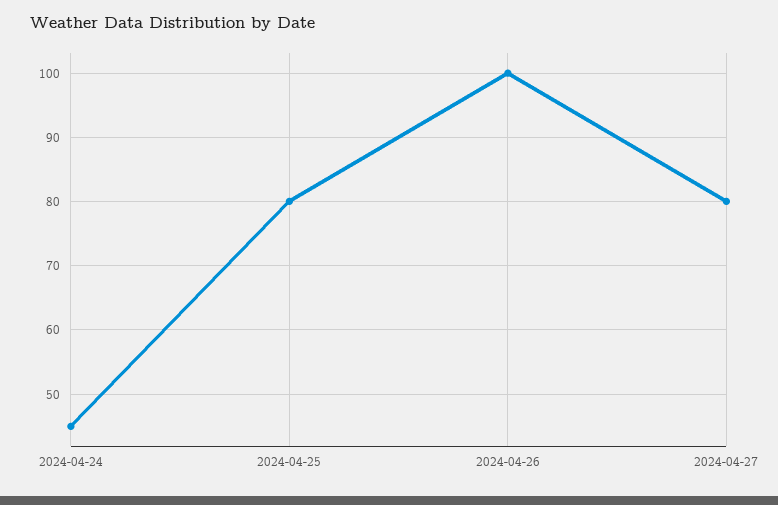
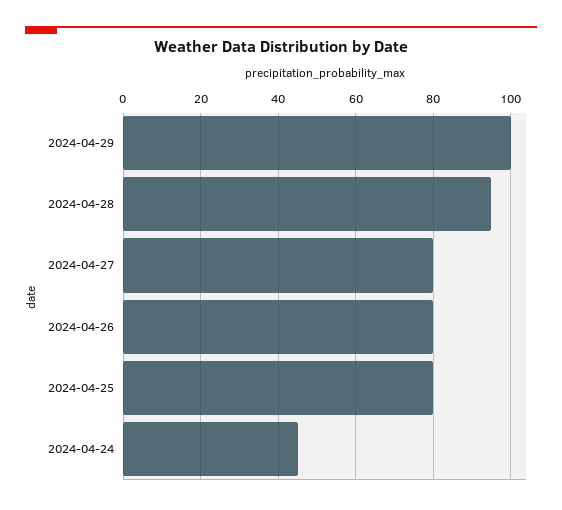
2024-04-26: 100 -> 80
2024-04-29: none -> 100
2024-04-28: none -> 95

